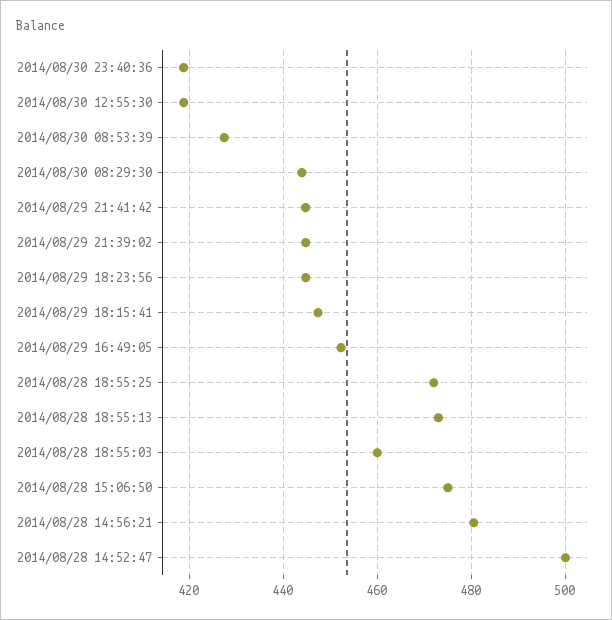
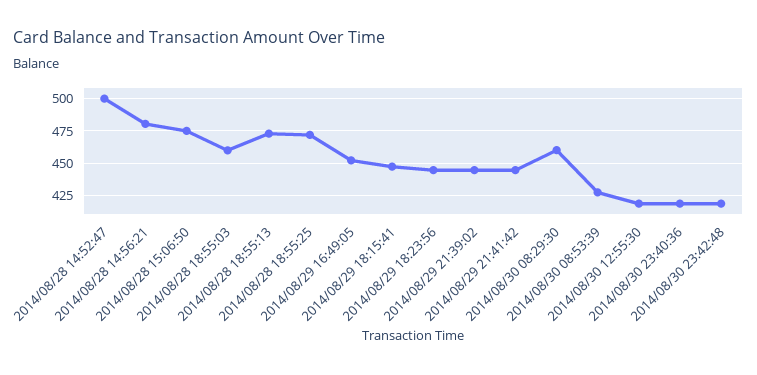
2014/08/30 08:29:30: 444 -> 460
2014/08/30 23:42:48: none -> 420

